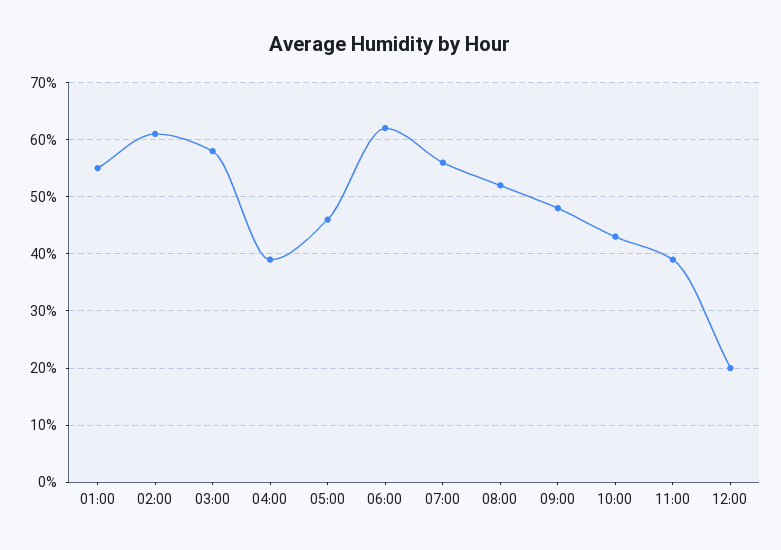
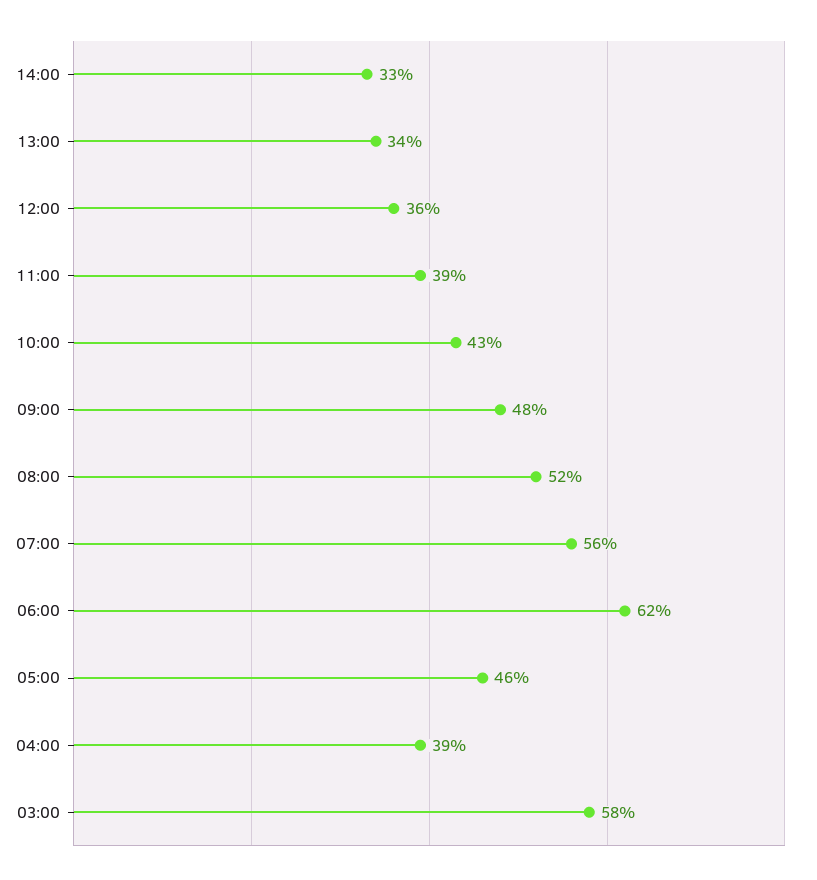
01:00: 55 -> none
02:00: 60 -> none
12:00: 20 -> 36
14:00: none -> 33
13:00: none -> 34

